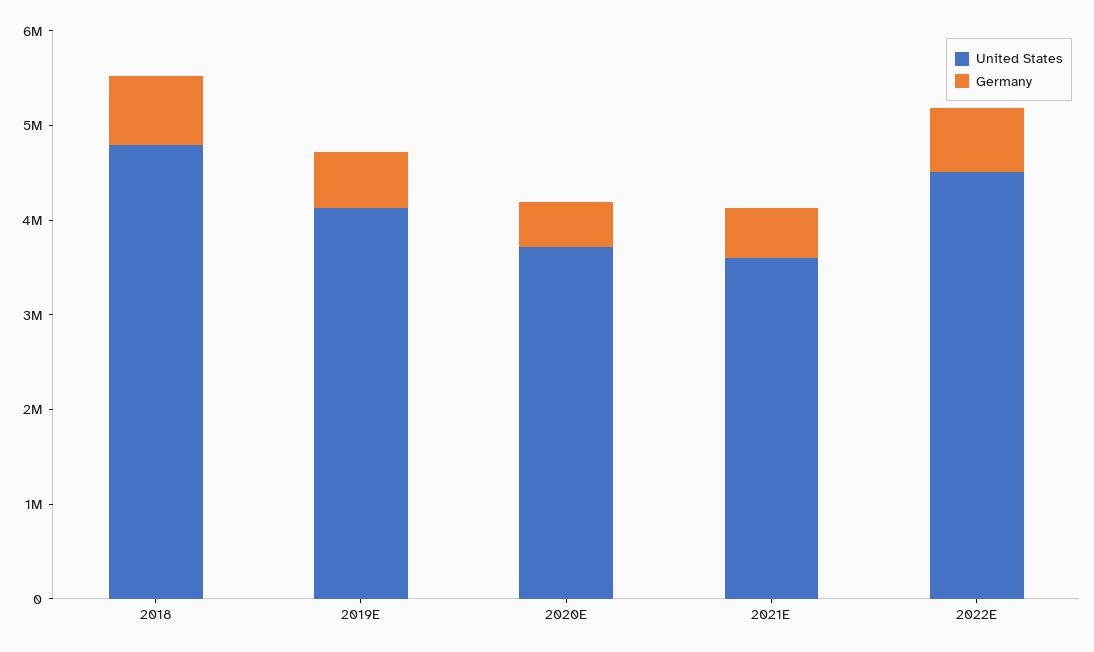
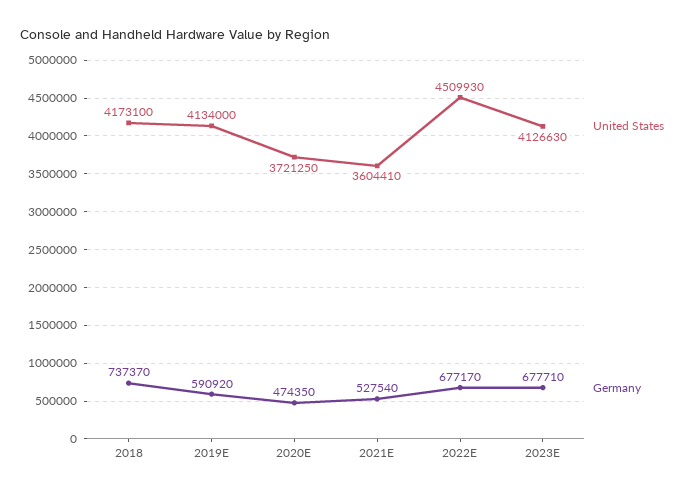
United States, 2018: 4800000 -> 4173100
United States, 2023E: none -> 4126630
Germany, 2023E: none -> 677710

